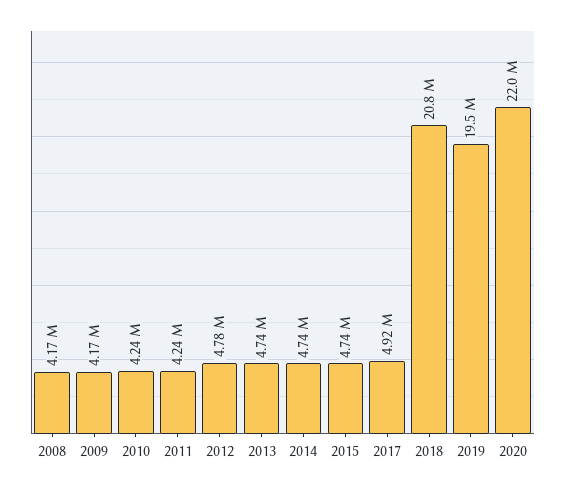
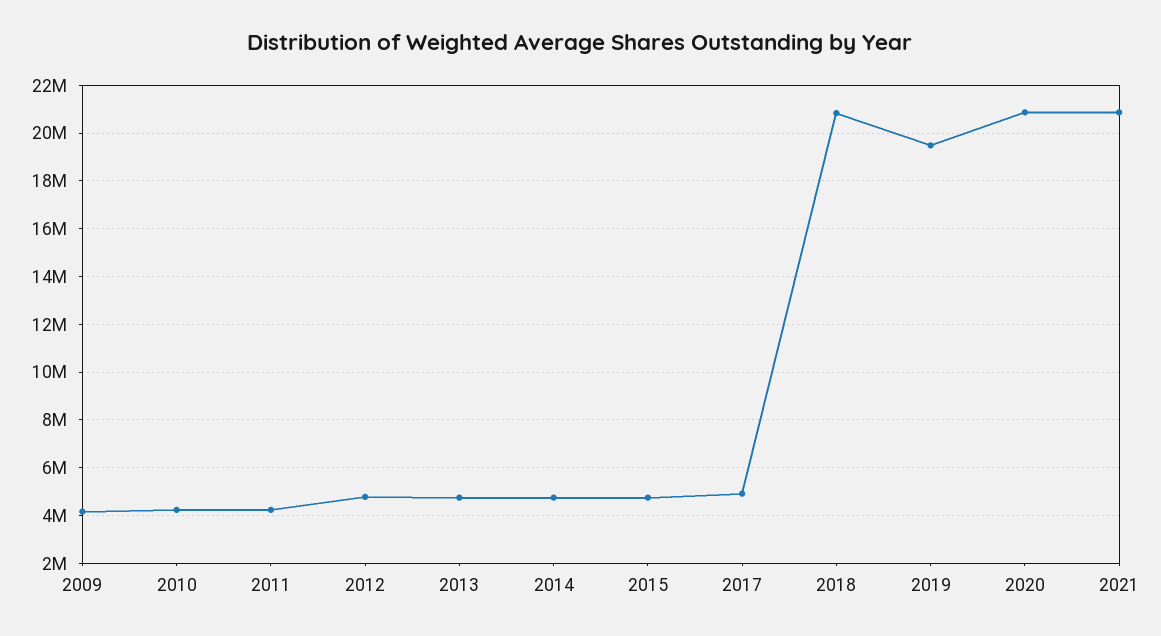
2008: 4170000 -> none
2020: 22000000 -> 21000000
2021: none -> 21000000

